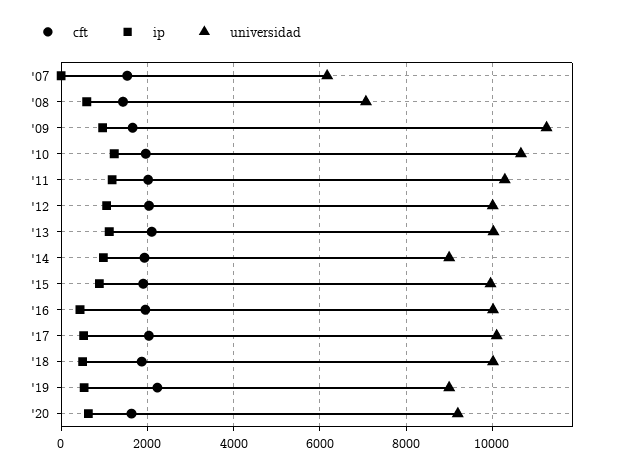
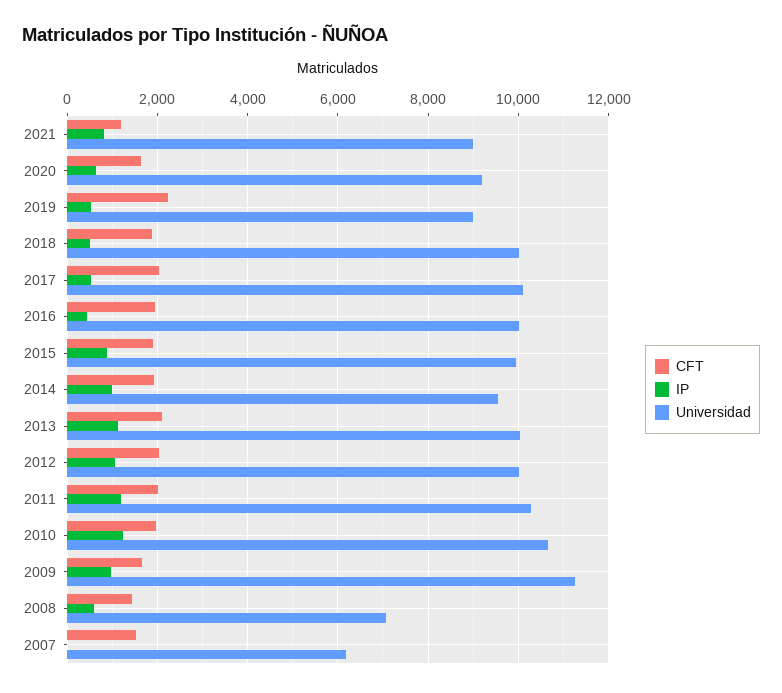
universidad, '14: 9000 -> 9600
cft, 2021: none -> 1200
ip, 2021: none -> 800
universidad, 2021: none -> 9000

